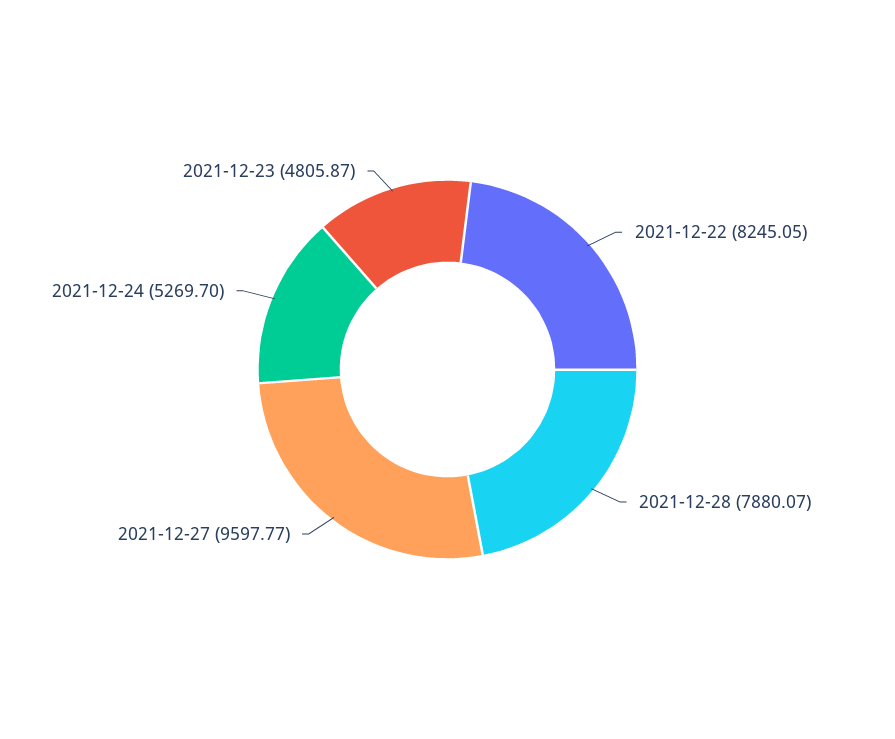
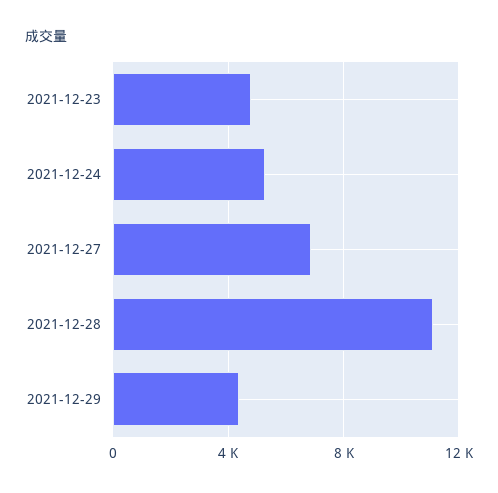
2021-12-22: 8245.05 -> none
2021-12-28: 7880.07 -> 11000
2021-12-27: 9597.77 -> 7000
2021-12-29: none -> 4500

